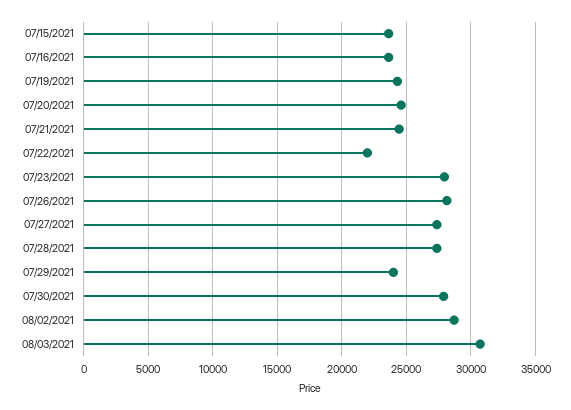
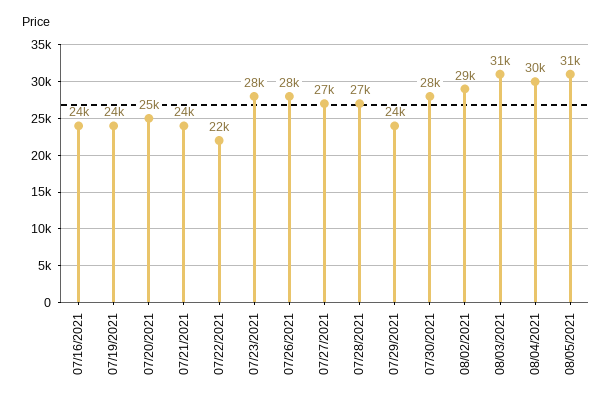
07/15/2021: 23500 -> none
08/04/2021: none -> 30000
08/05/2021: none -> 31000

